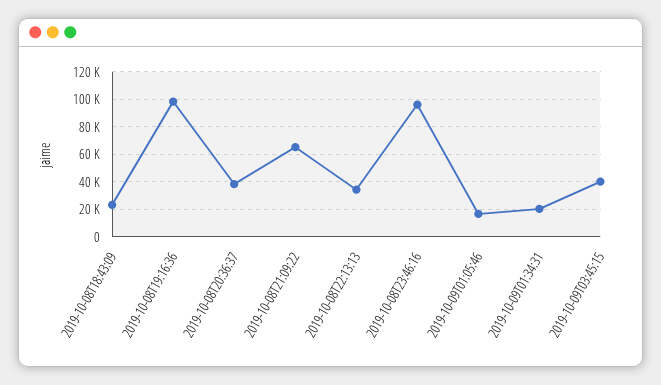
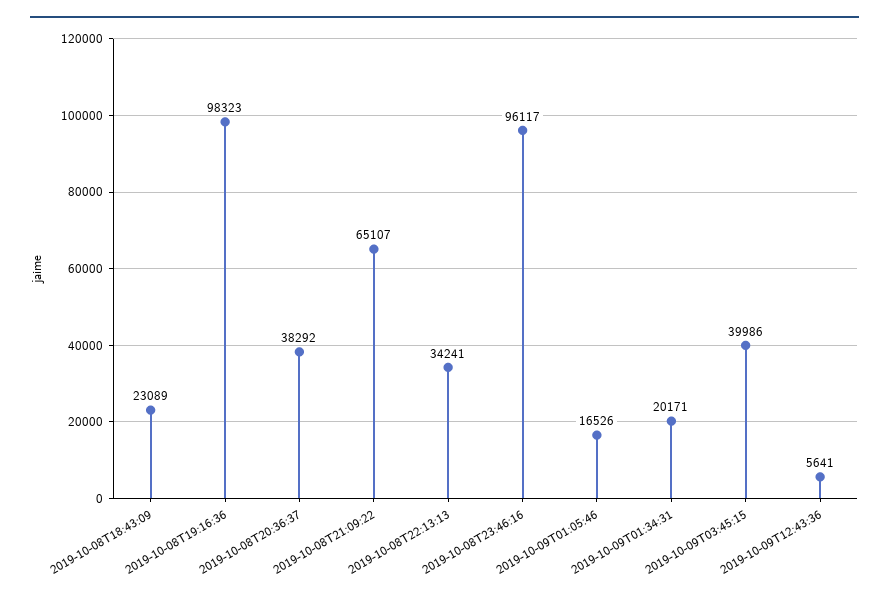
2019-10-09T12:43:36: none -> 5641

